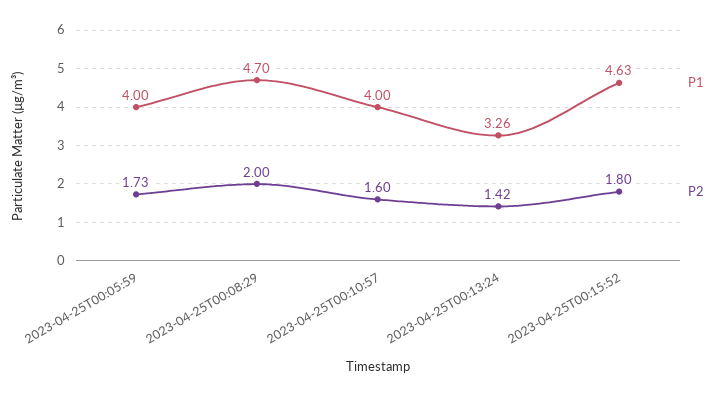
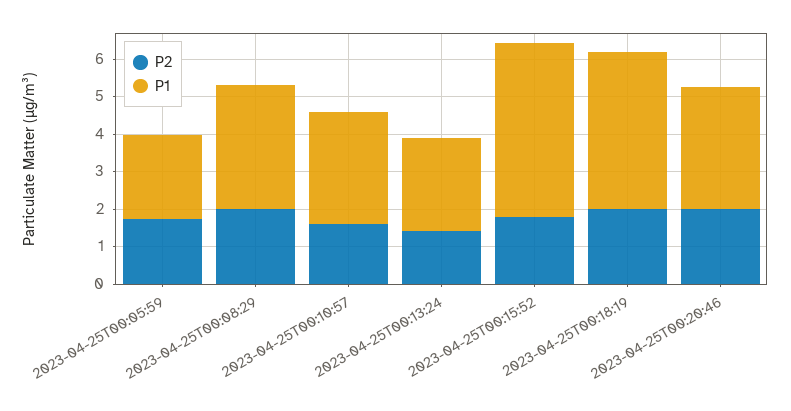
P1, 2023-04-25T00:05:59: 4 -> 2.25
P1, 2023-04-25T00:08:29: 4.7 -> 3.25
P1, 2023-04-25T00:10:57: 4 -> 3
P1, 2023-04-25T00:13:24: 3.26 -> 2.5
P2, 2023-04-25T00:18:19: none -> 2
P1, 2023-04-25T00:18:19: none -> 4.25
P2, 2023-04-25T00:20:46: none -> 2
P1, 2023-04-25T00:20:46: none -> 3.25

